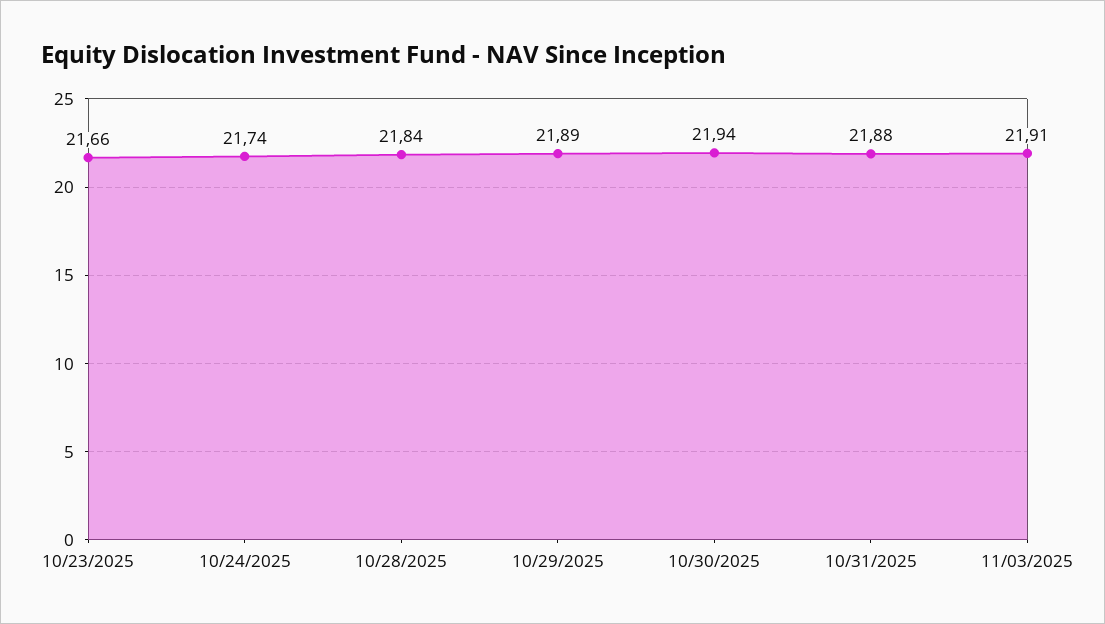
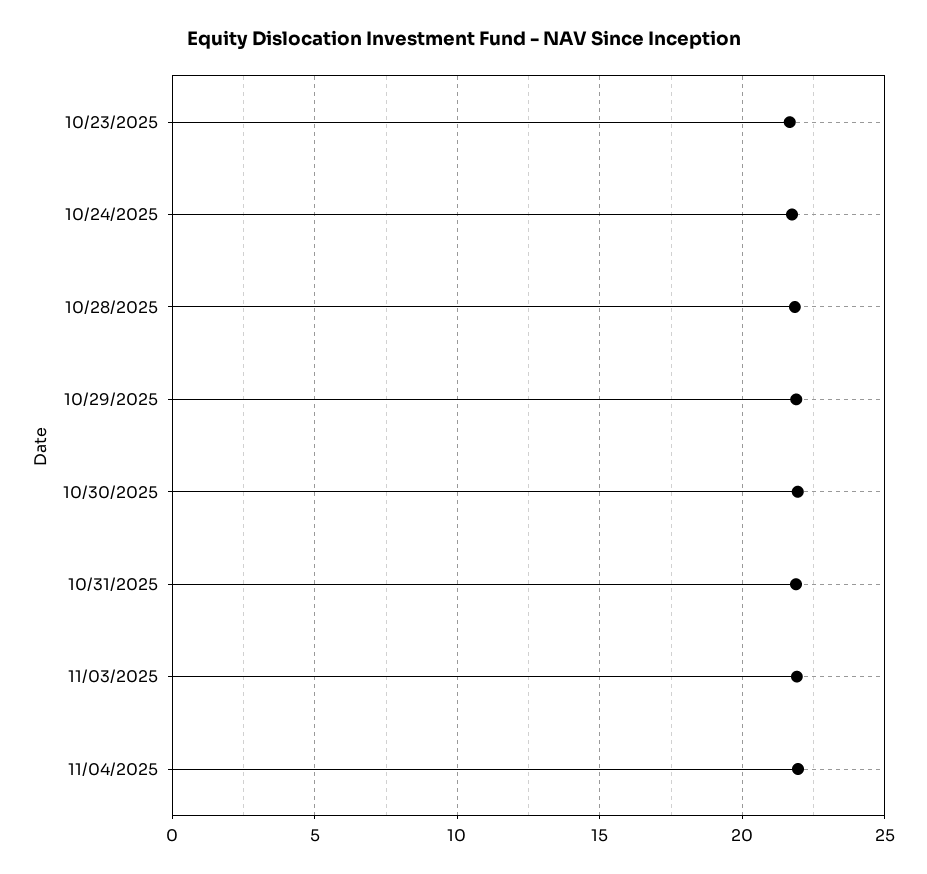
11/04/2025: none -> 22

